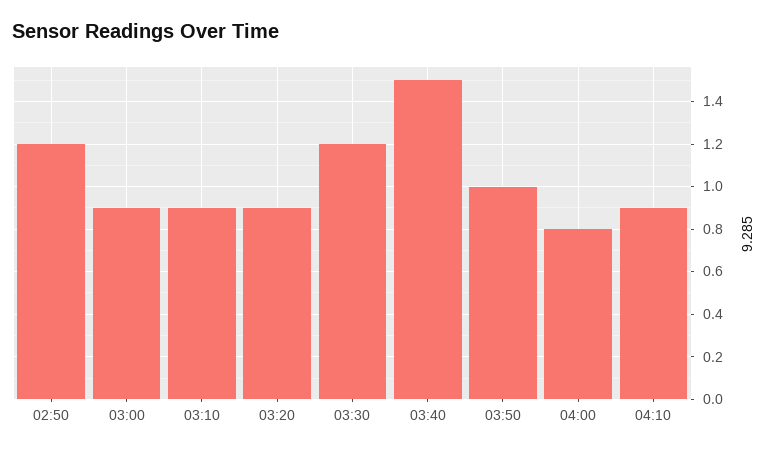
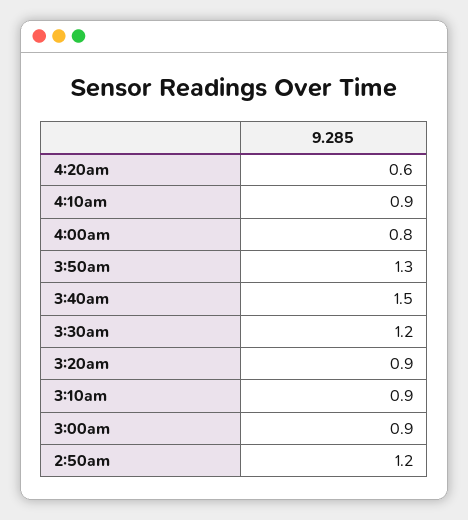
03:50: 1 -> 1.3
4:20am: none -> 0.6

